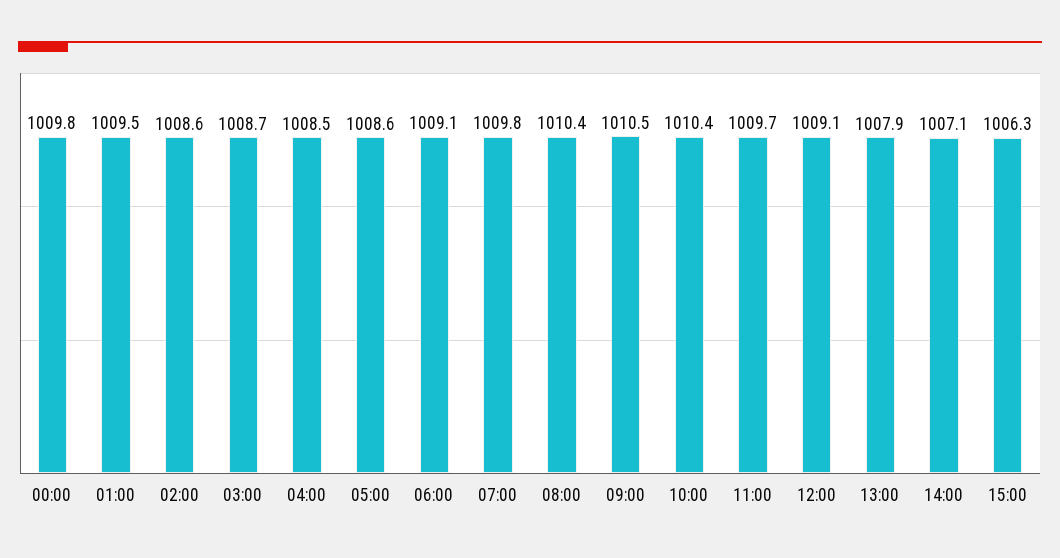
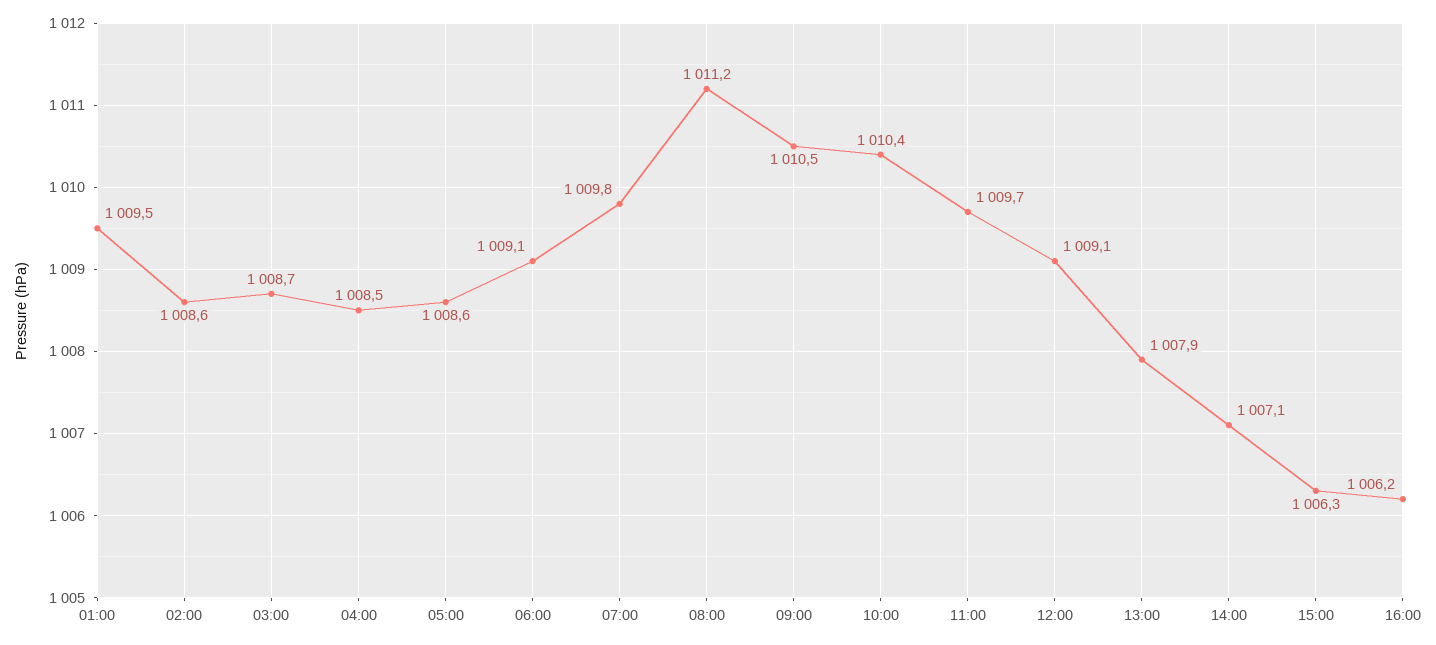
00:00: 1009.8 -> none
08:00: 1010.4 -> 1011.2
16:00: none -> 1006.2

